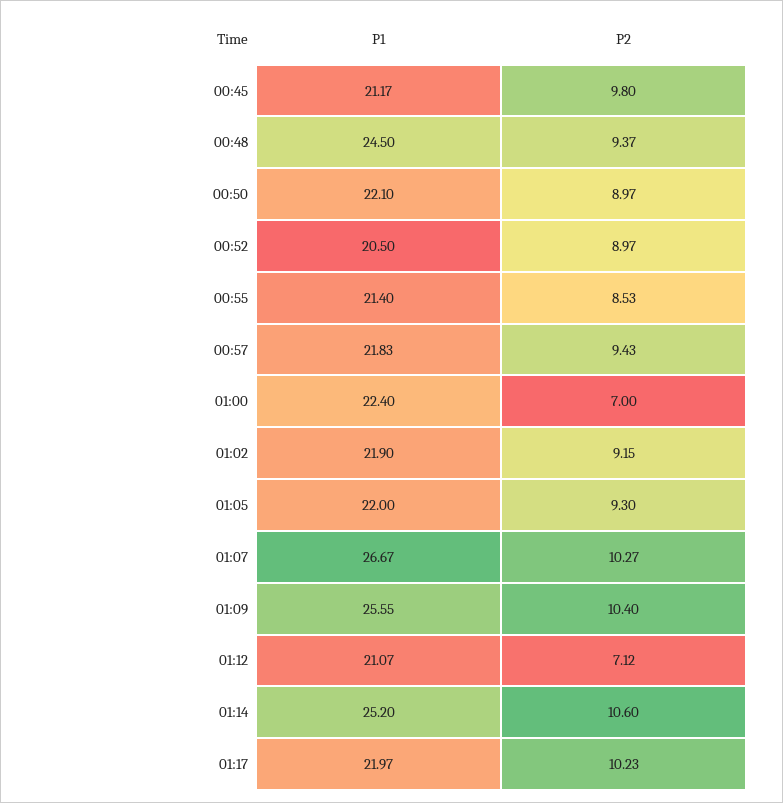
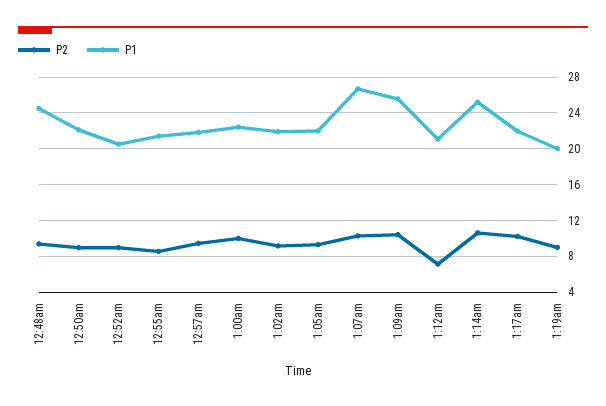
P1, 00:45: 21.17 -> none
P2, 00:45: 9.8 -> none
P2, 01:00: 7 -> 10
P2, 1:19am: none -> 9
P1, 1:19am: none -> 20

